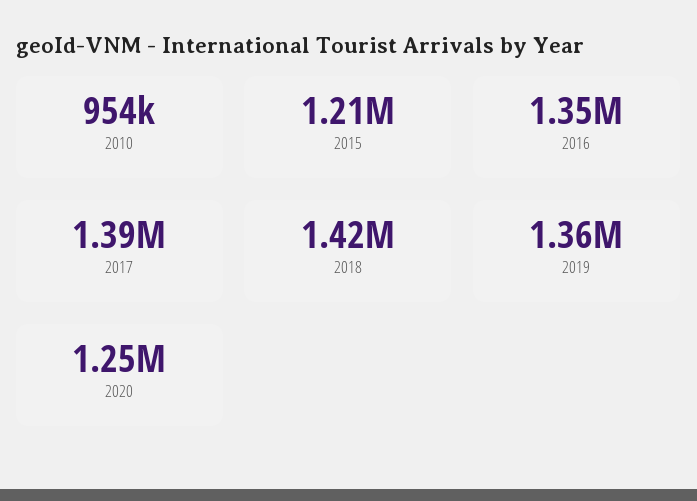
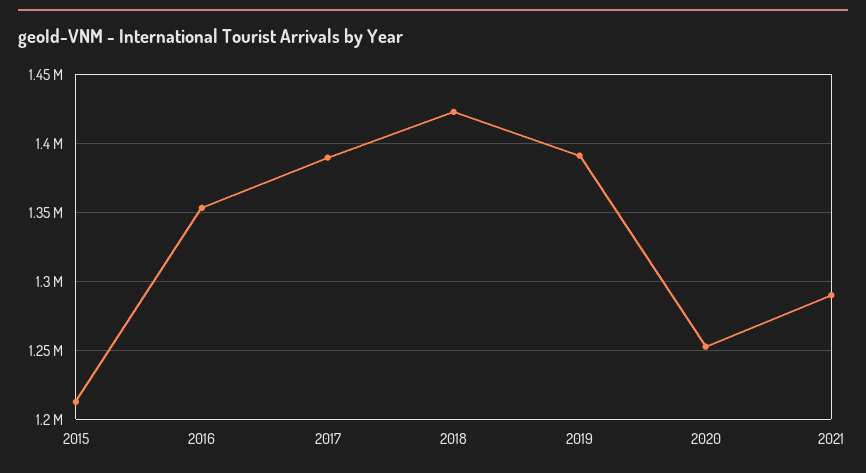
2010: 954000 -> none
2019: 1360000 -> 1390000
2021: none -> 1290000

